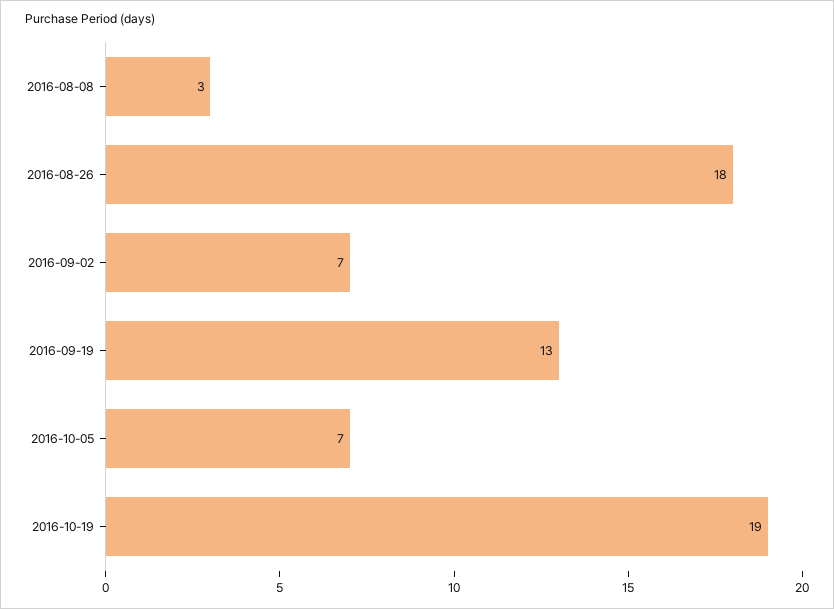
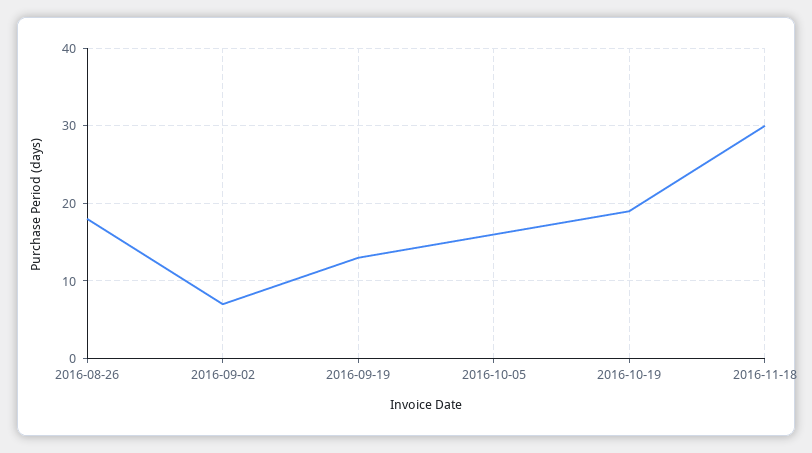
2016-08-08: 3 -> none
2016-10-05: 7 -> 16
2016-11-18: none -> 30

